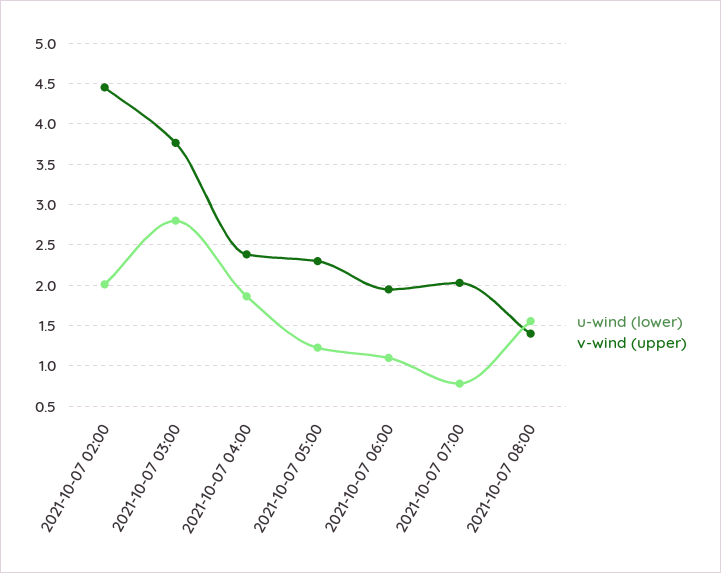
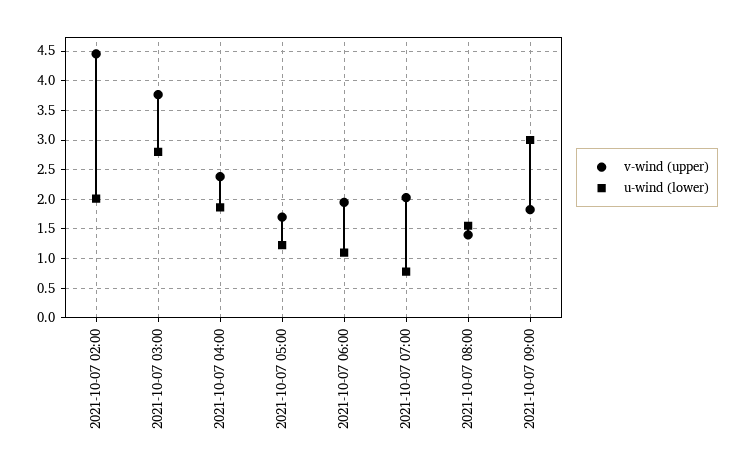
v-wind (upper), 2021-10-07 05:00: 2.3 -> 1.75
v-wind (upper), 2021-10-07 09:00: none -> 1.75
u-wind (lower), 2021-10-07 09:00: none -> 3

